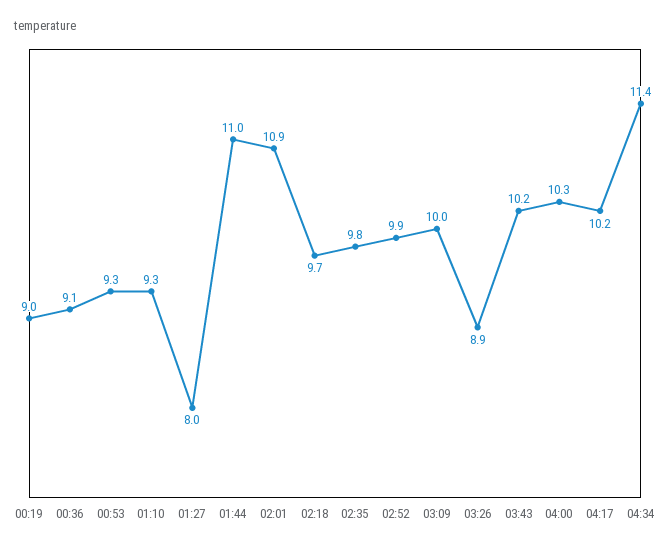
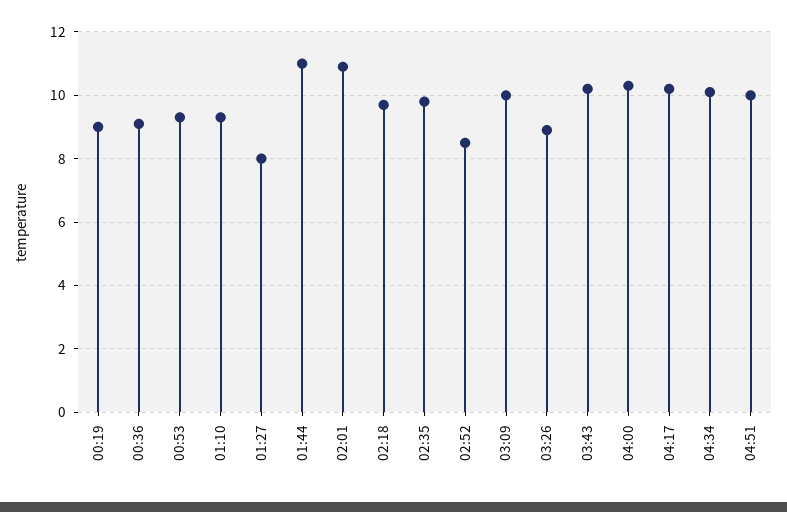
02:52: 9.9 -> 8.5
04:34: 11.4 -> 10
04:51: none -> 10

